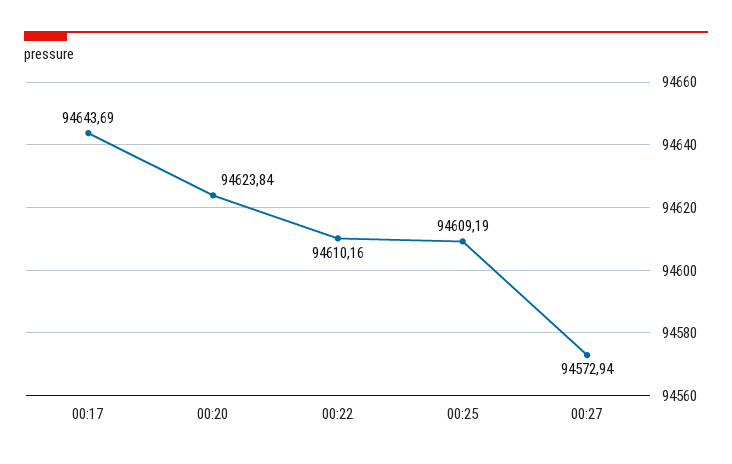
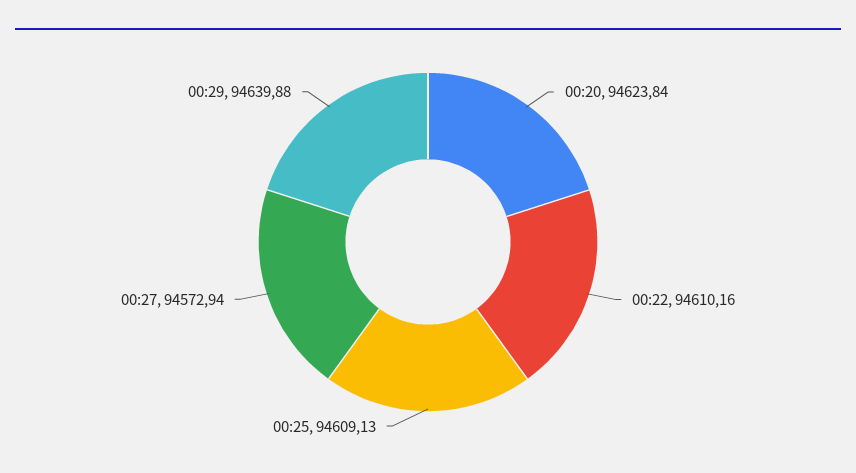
00:17: 94643.69 -> none
00:25: 94609.19 -> 94609.13
00:29: none -> 94639.88

